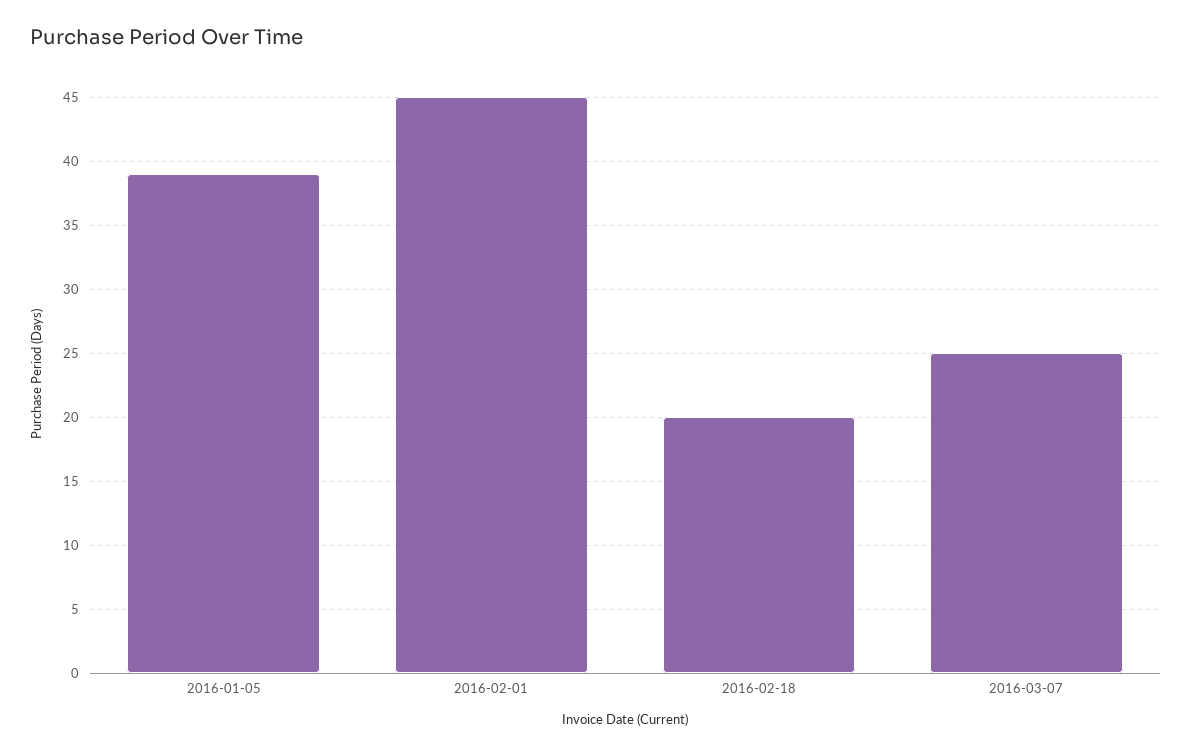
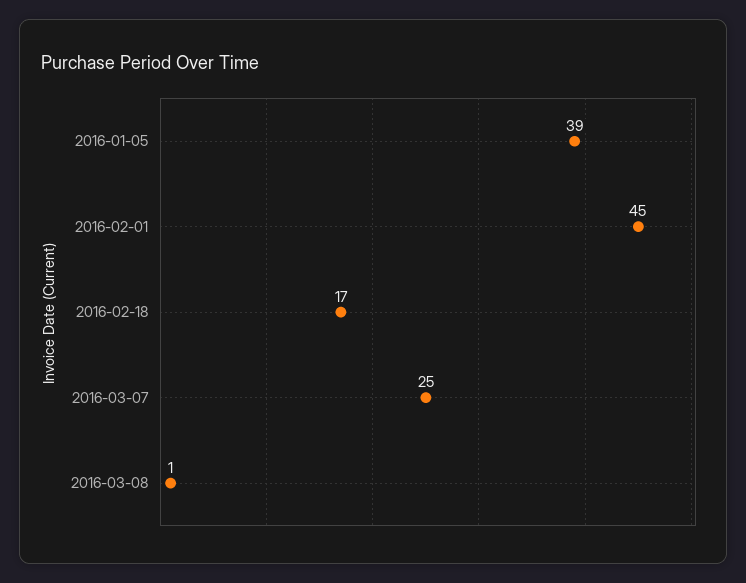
2016-02-18: 20 -> 17
2016-03-08: none -> 1

